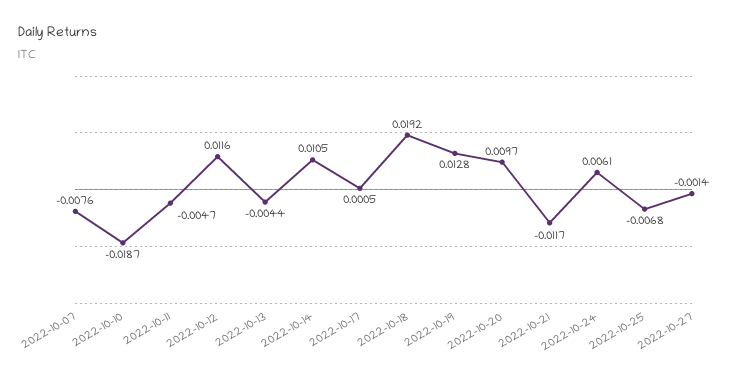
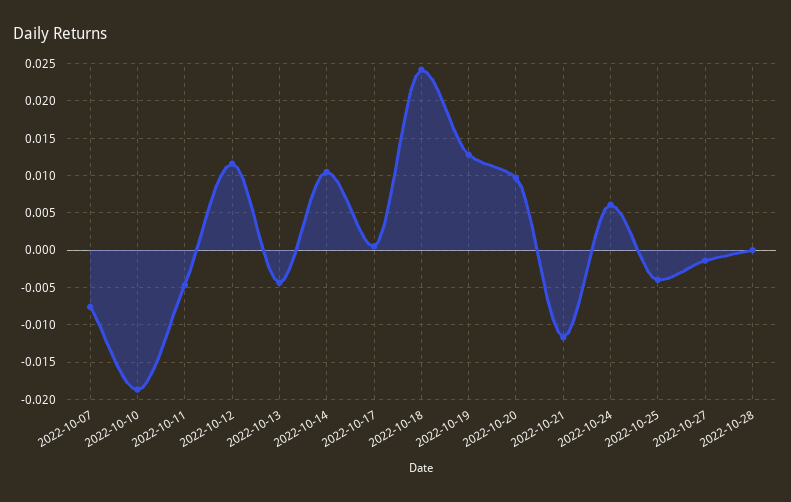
2022-10-18: 0.0192 -> 0.024
2022-10-25: -0.0068 -> -0.004
2022-10-28: none -> 0

